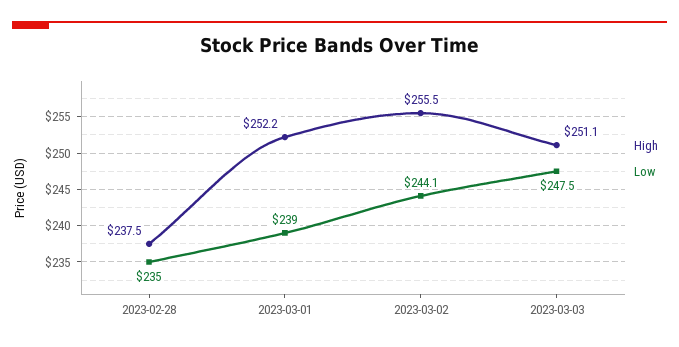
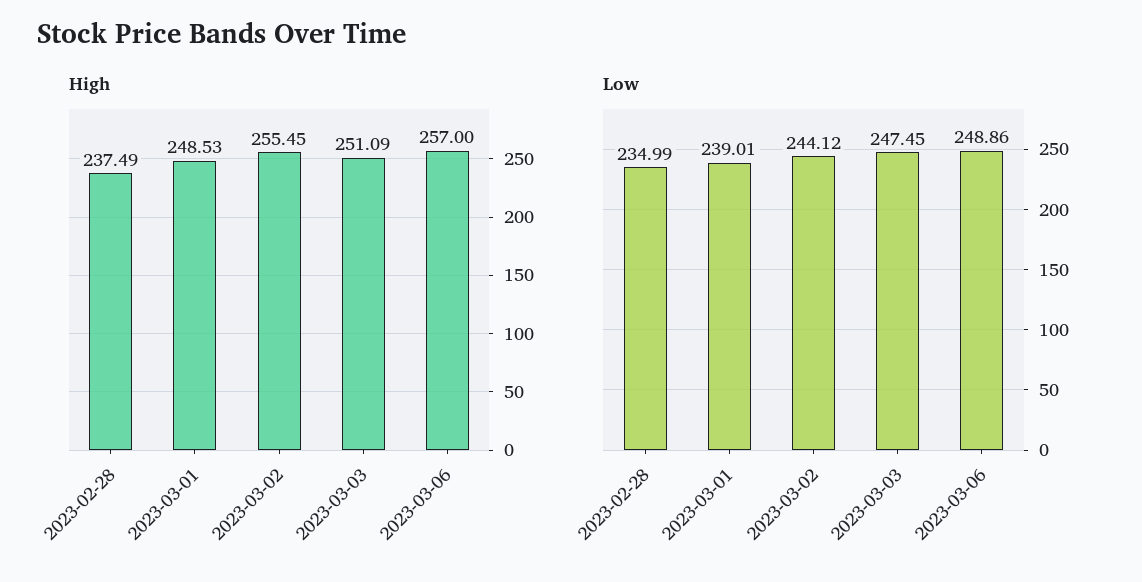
High, 2023-03-01: 252.2 -> 248.53
High, 2023-03-06: none -> 257
Low, 2023-03-06: none -> 248.86

